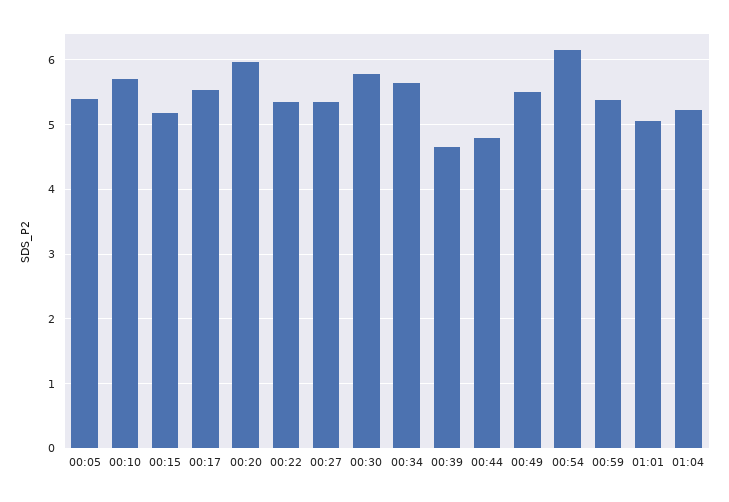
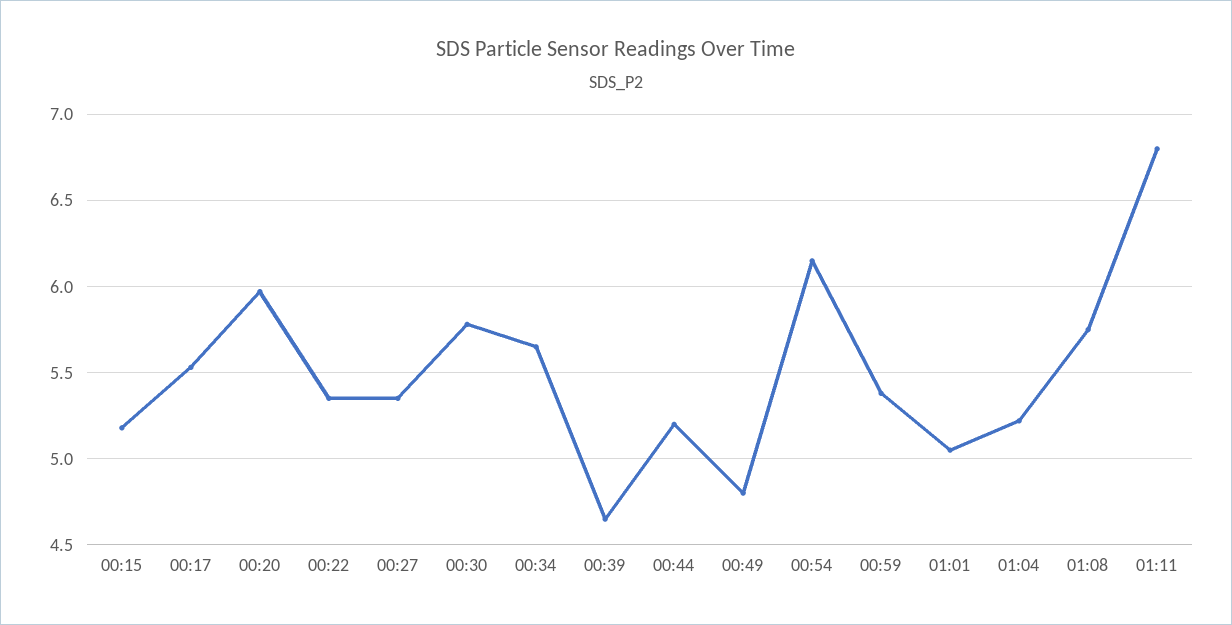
00:05: 5.4 -> none
00:10: 5.7 -> none
00:44: 4.8 -> 5.2
00:49: 5.5 -> 4.8
01:08: none -> 5.75
01:11: none -> 6.8

